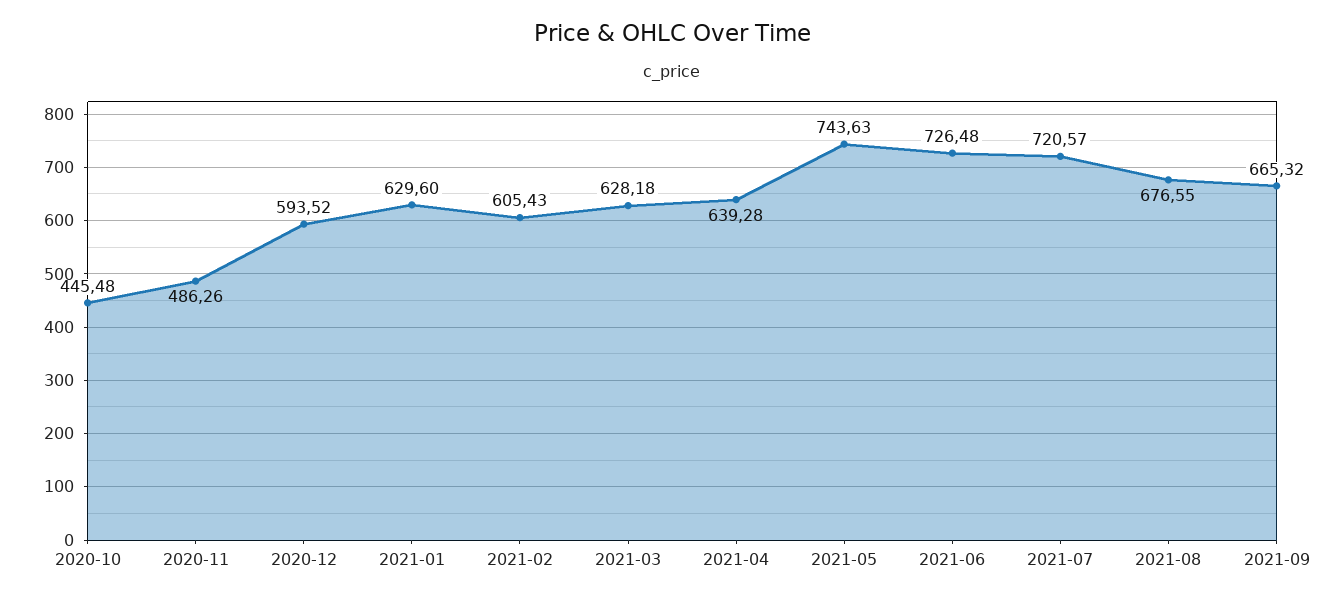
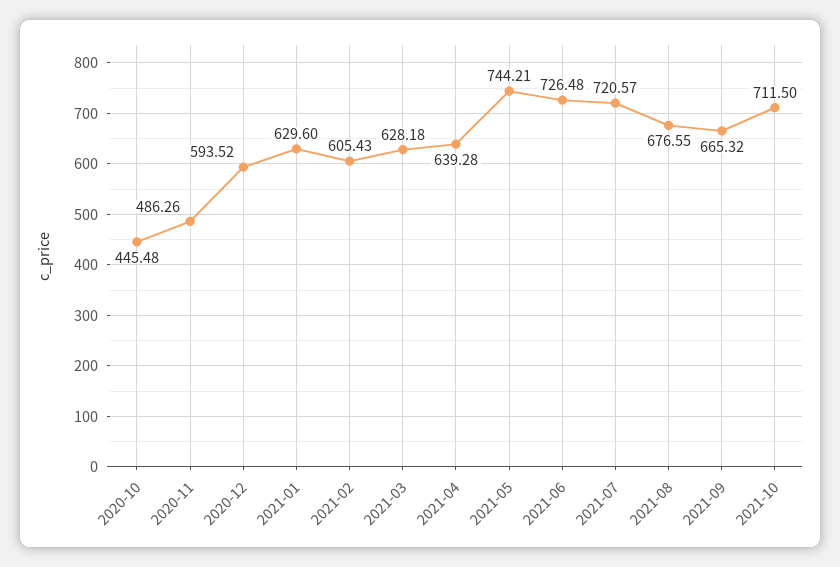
2021-05: 743.63 -> 744.21
2021-10: none -> 711.5

